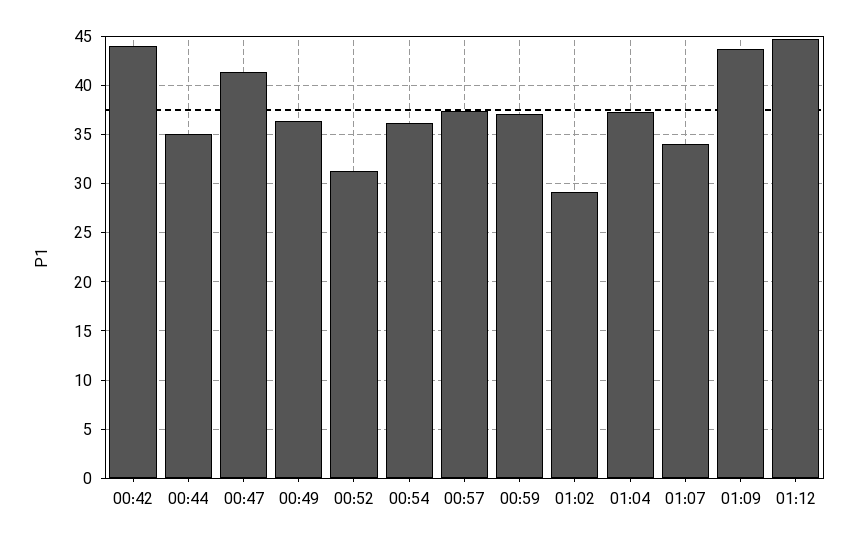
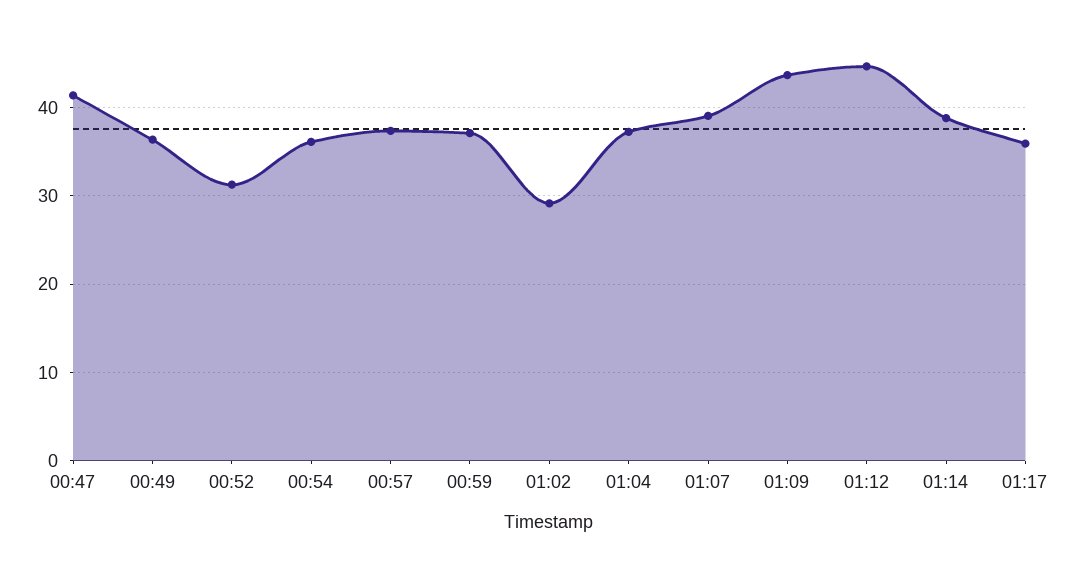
00:42: 44 -> none
00:44: 35 -> none
01:07: 34 -> 39
01:14: none -> 39
01:17: none -> 36

